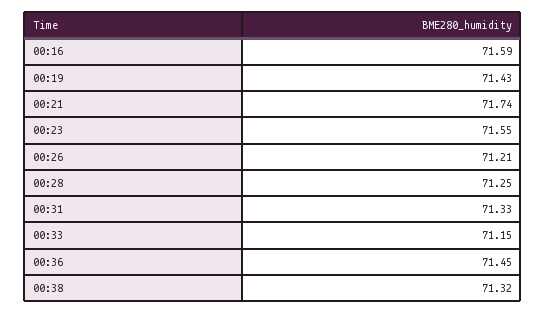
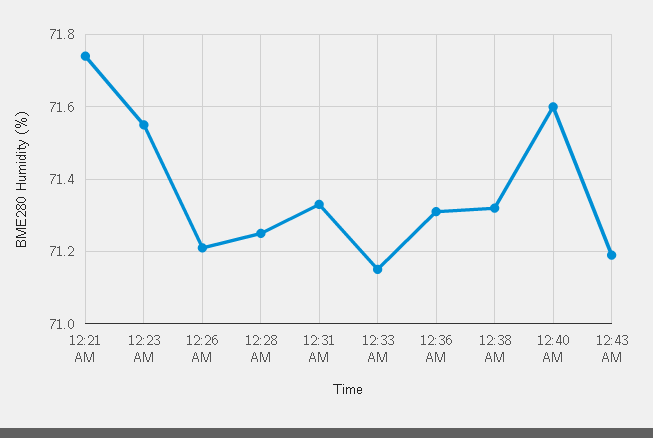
00:16: 71.59 -> none
00:19: 71.43 -> none
00:36: 71.45 -> 71.3
12:40 AM: none -> 71.6
12:43 AM: none -> 71.2

